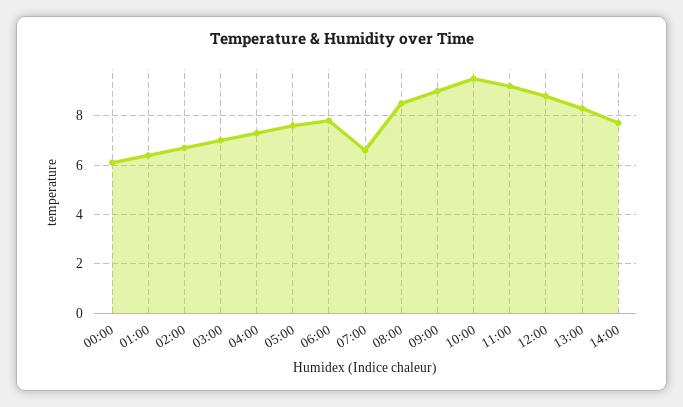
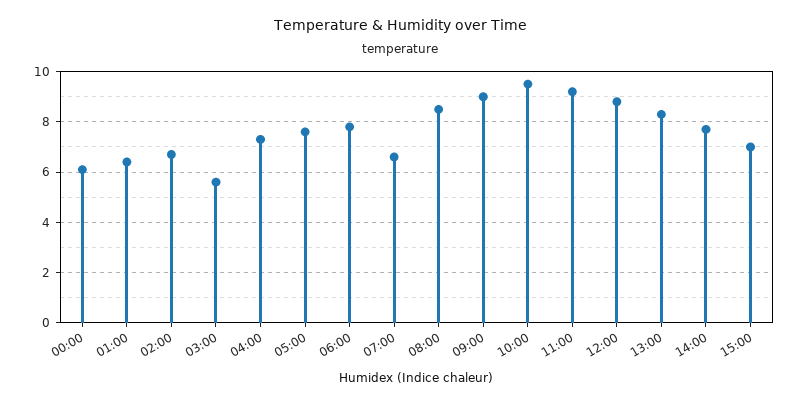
03:00: 7 -> 5.5
15:00: none -> 7

